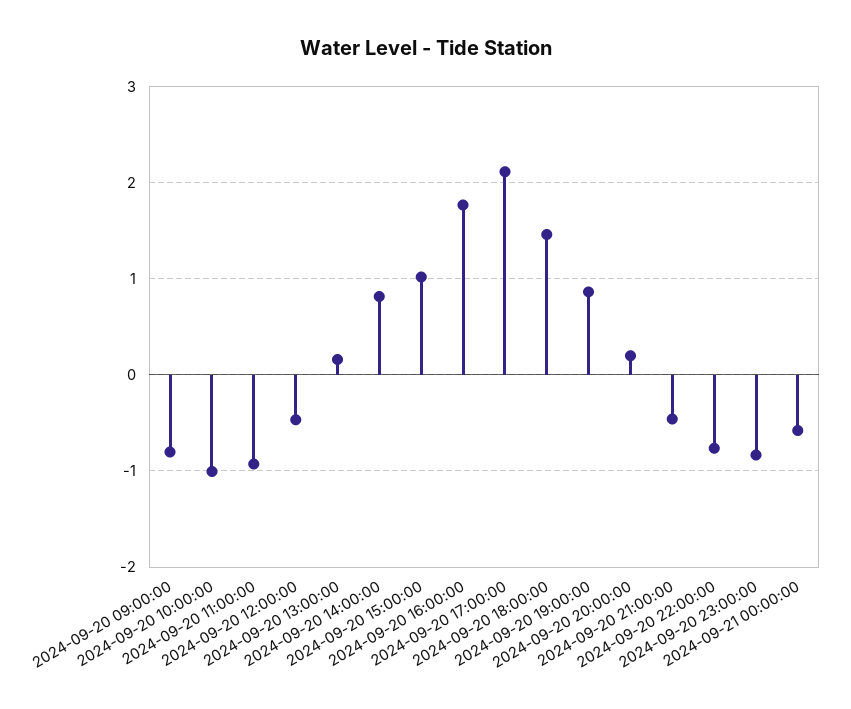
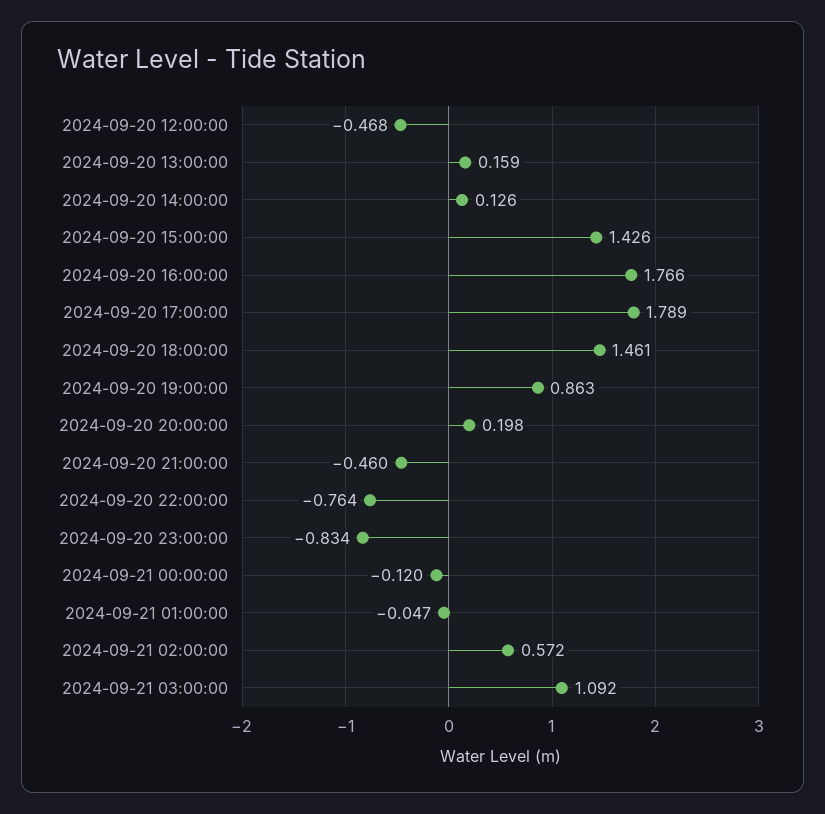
2024-09-20 09:00:00: -0.8 -> none
2024-09-20 10:00:00: -1 -> none
2024-09-20 11:00:00: -0.9 -> none
2024-09-20 14:00:00: 0.8 -> 0.126
2024-09-20 15:00:00: 1 -> 1.426
2024-09-20 17:00:00: 2.1 -> 1.789
2024-09-21 00:00:00: -0.6 -> -0.12
2024-09-21 01:00:00: none -> -0.047
2024-09-21 02:00:00: none -> 0.572
2024-09-21 03:00:00: none -> 1.092

